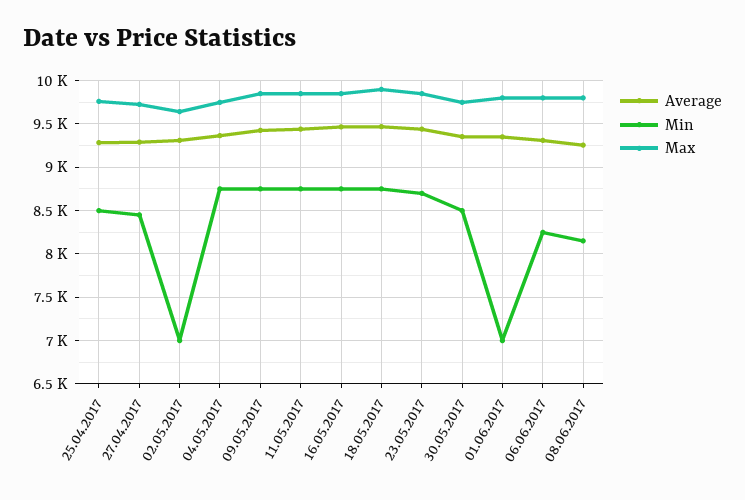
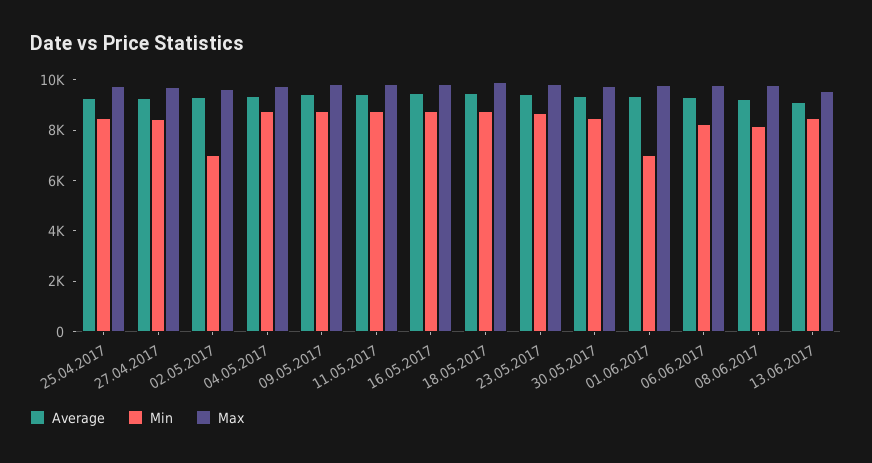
Average, 13.06.2017: none -> 9000
Min, 13.06.2017: none -> 8500
Max, 13.06.2017: none -> 9500

